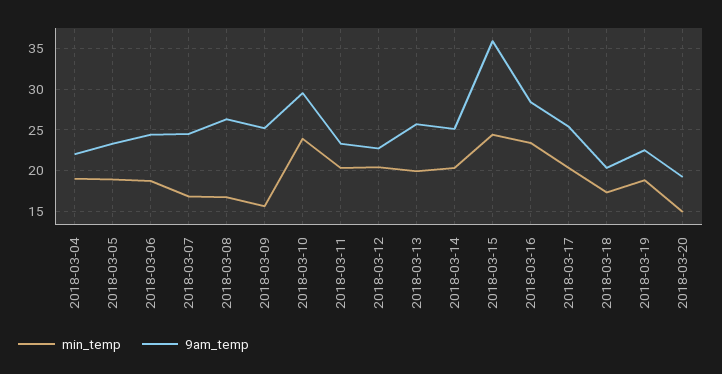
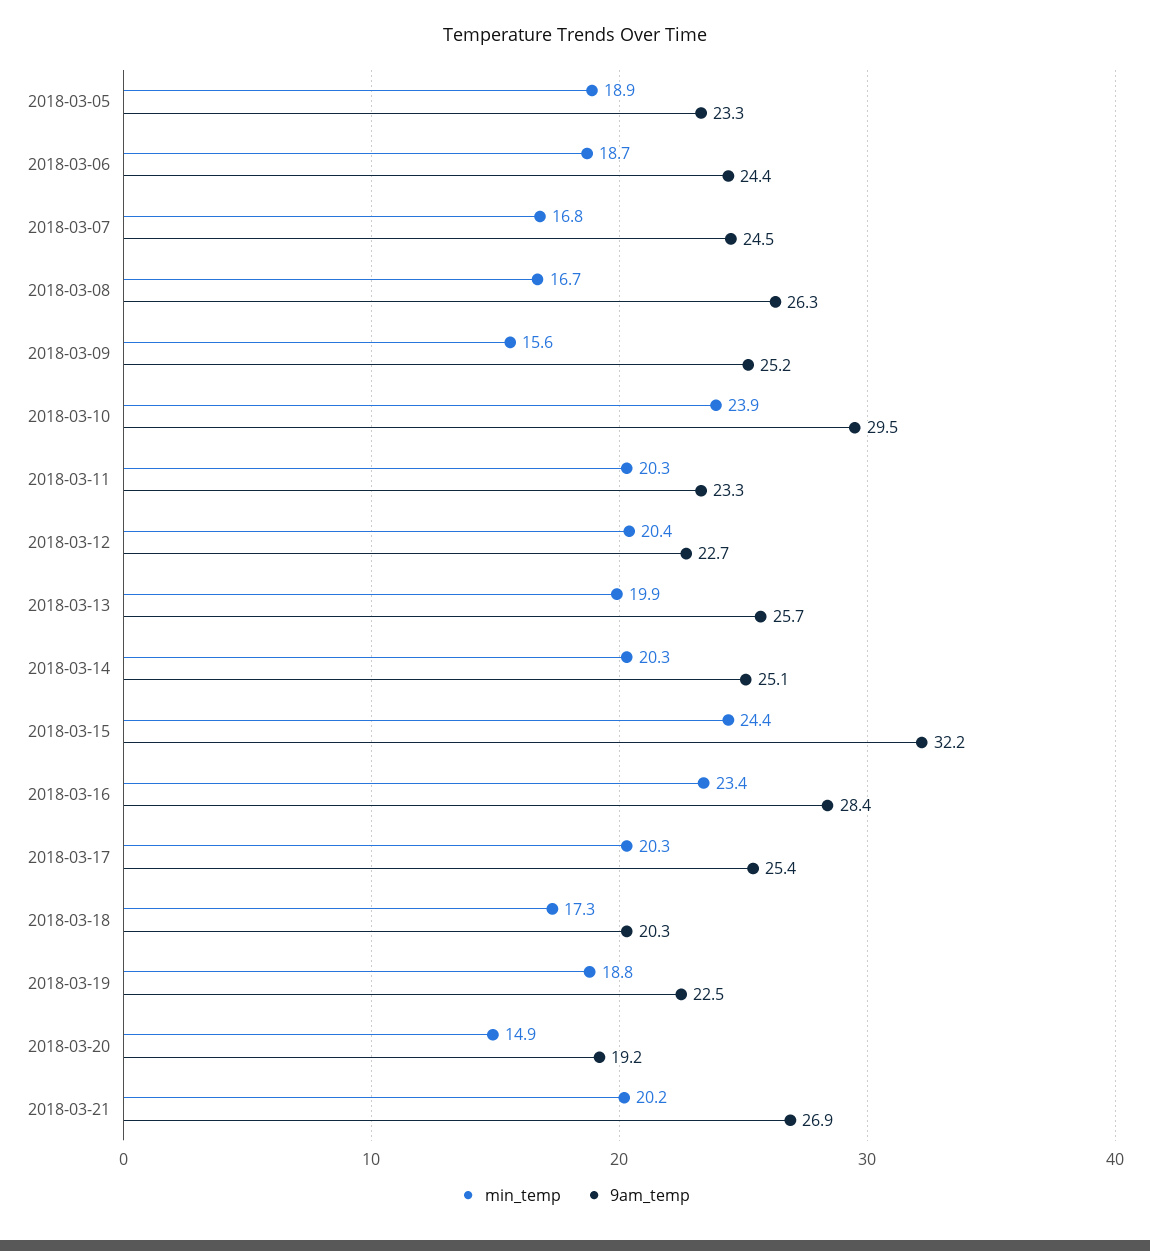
min_temp, 2018-03-04: 19 -> none
9am_temp, 2018-03-04: 22 -> none
9am_temp, 2018-03-15: 36 -> 32.2
min_temp, 2018-03-21: none -> 20.2
9am_temp, 2018-03-21: none -> 26.9

